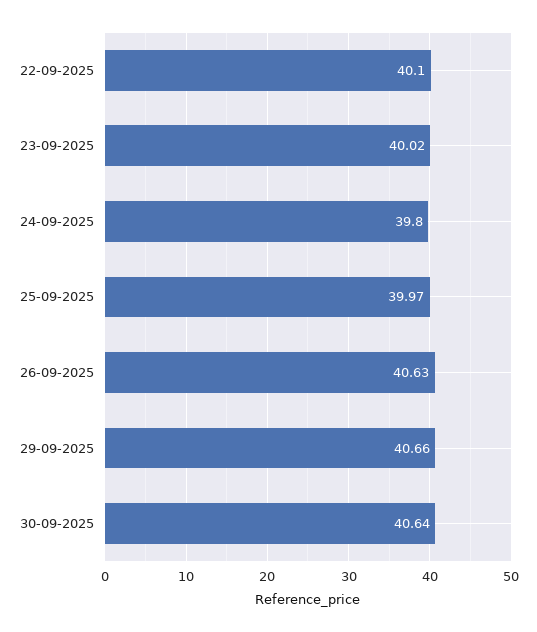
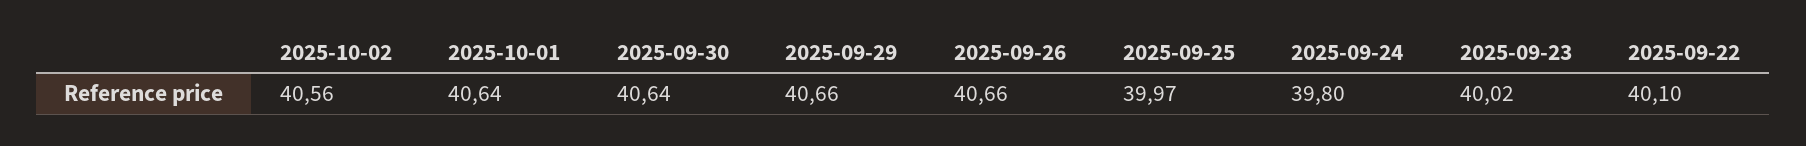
26-09-2025: 40.63 -> 40.66
2025-10-02: none -> 40.56
2025-10-01: none -> 40.64

